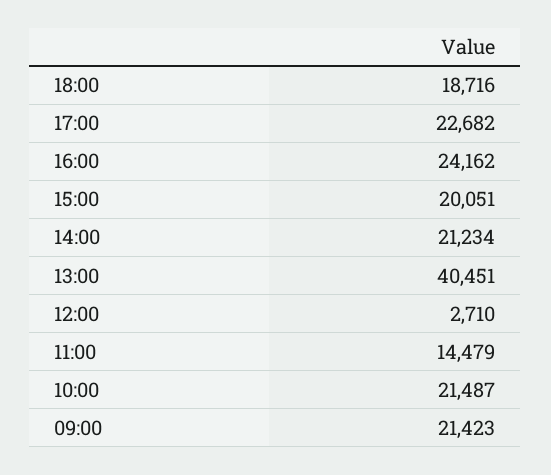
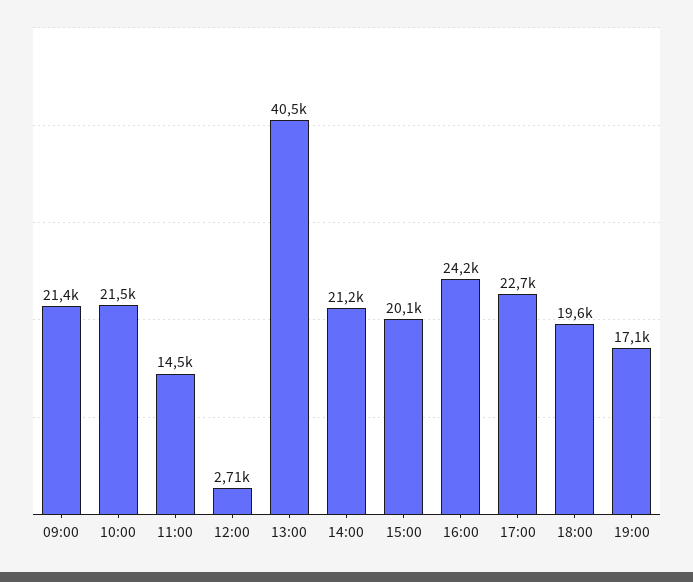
18:00: 18716 -> 19600
19:00: none -> 17100

